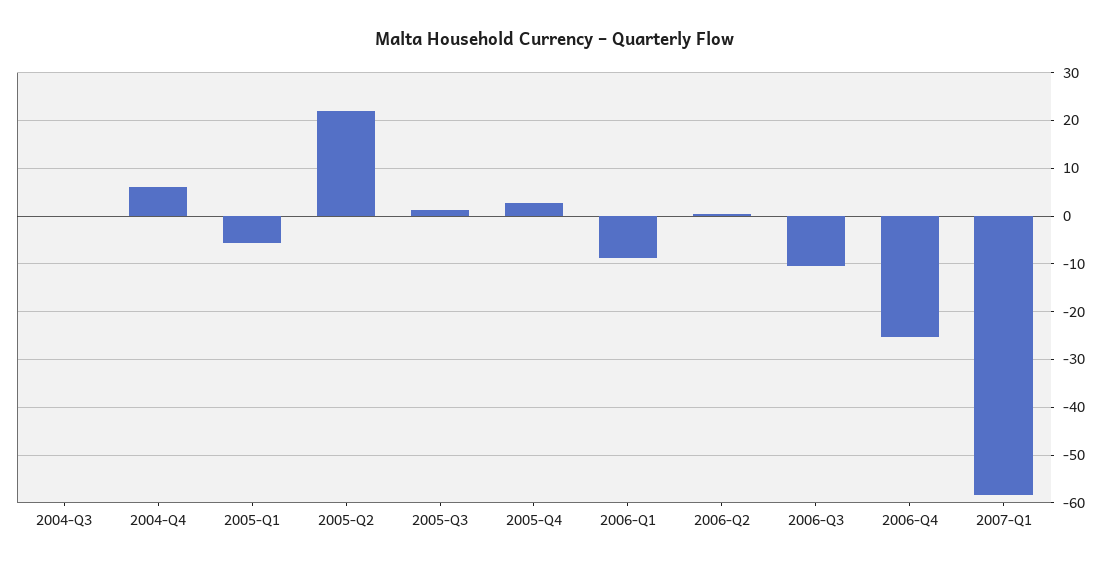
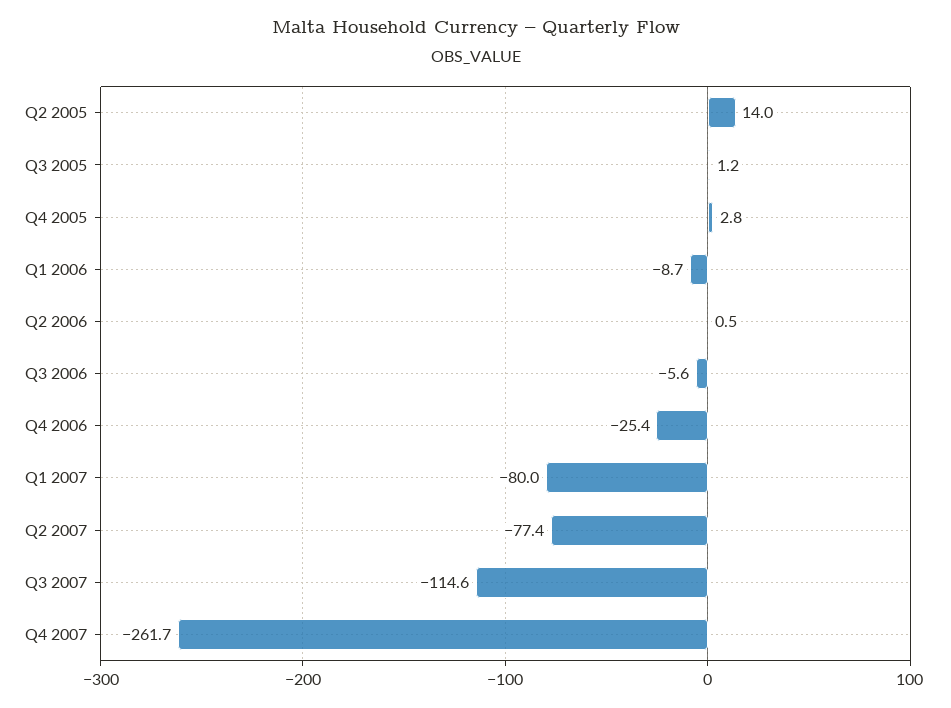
2004-Q3: 0 -> none
2004-Q4: 6 -> none
2005-Q1: -6 -> none
2005-Q2: 22 -> 14
2006-Q3: -10 -> -5.6
2007-Q1: -58 -> -80
Q2 2007: none -> -77.4
Q3 2007: none -> -114.6
Q4 2007: none -> -261.7

